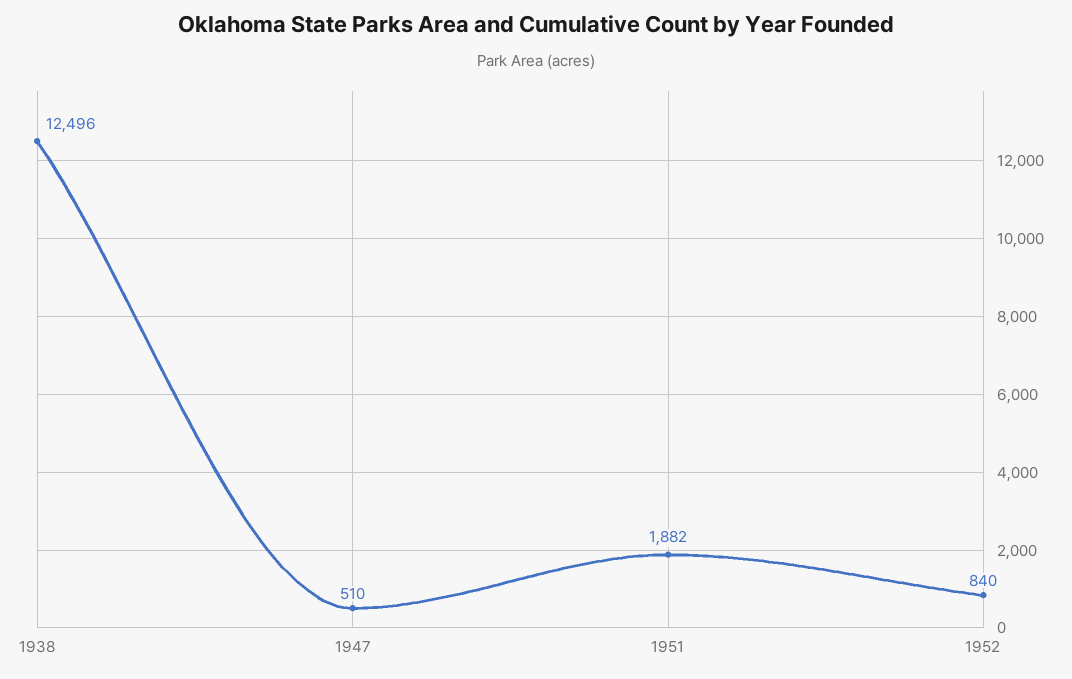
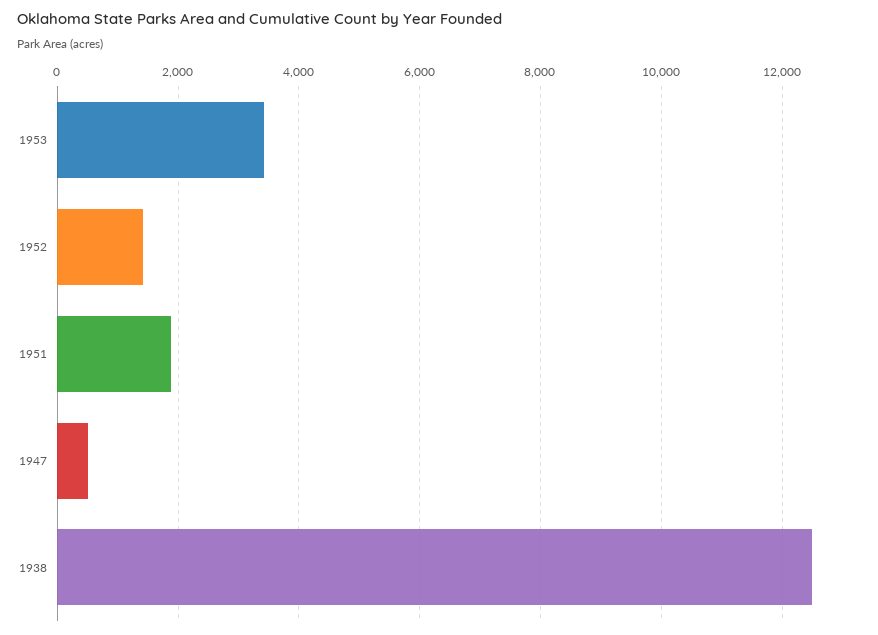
1952: 840 -> 1400
1953: none -> 3400

